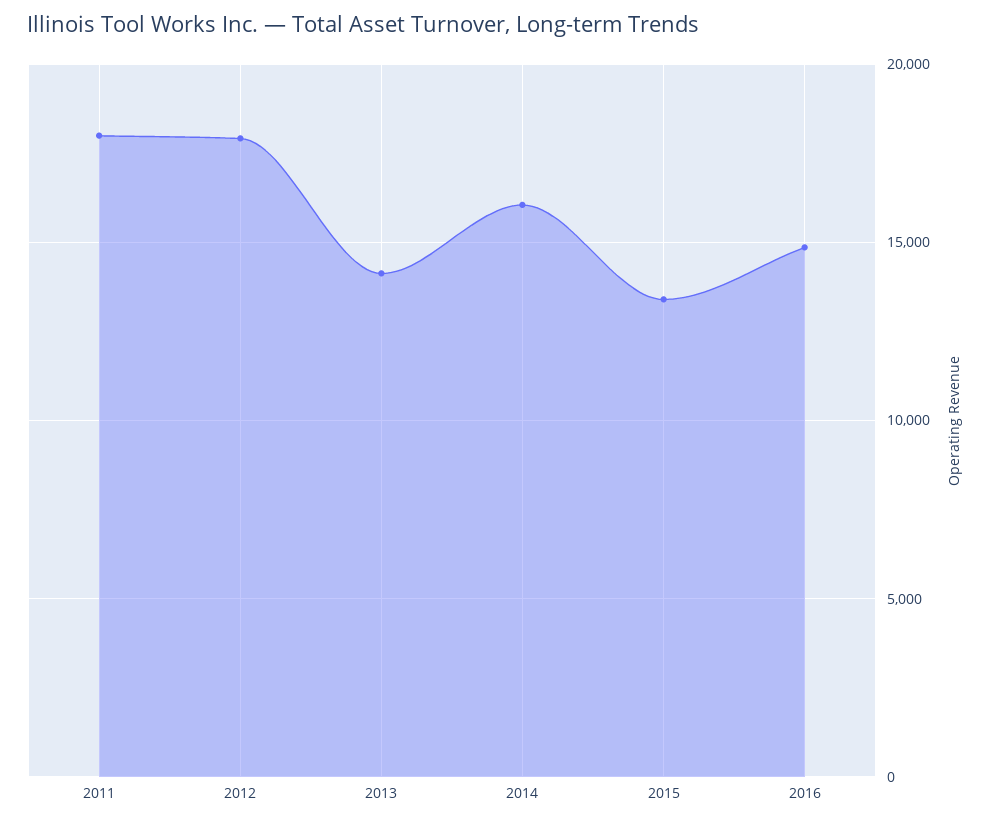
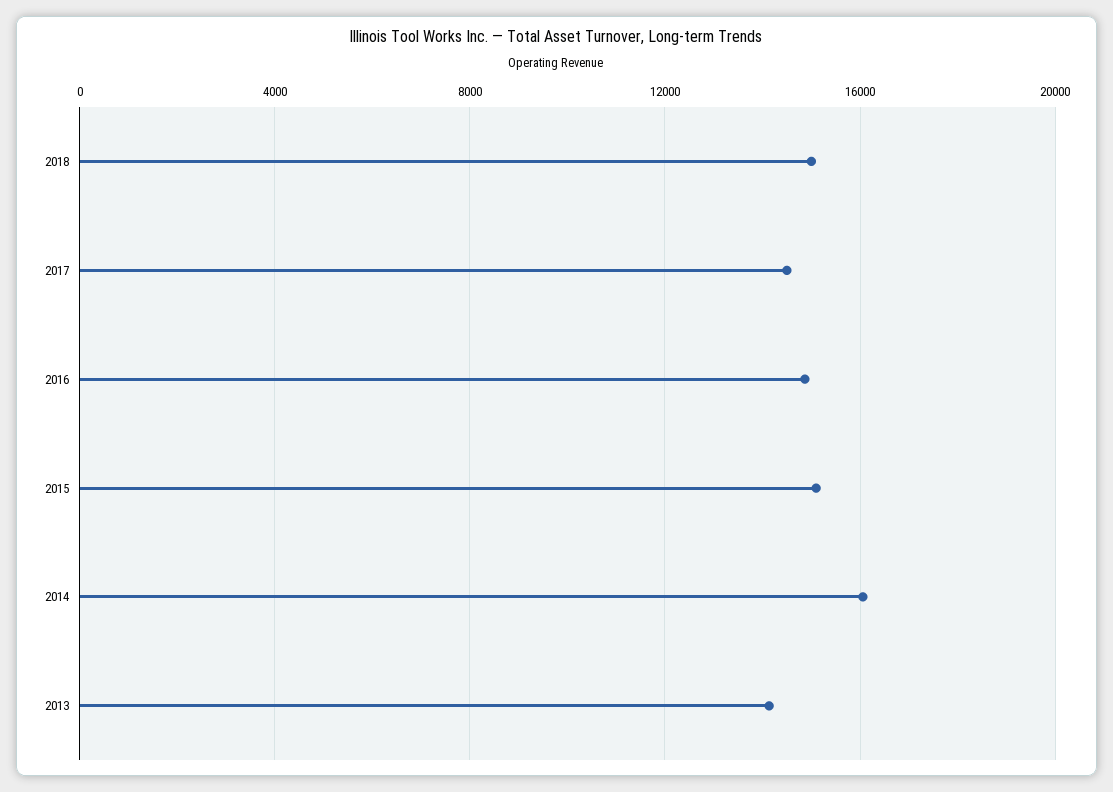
2011: 18000 -> none
2012: 18000 -> none
2015: 13500 -> 15000
2018: none -> 15000
2017: none -> 14500

